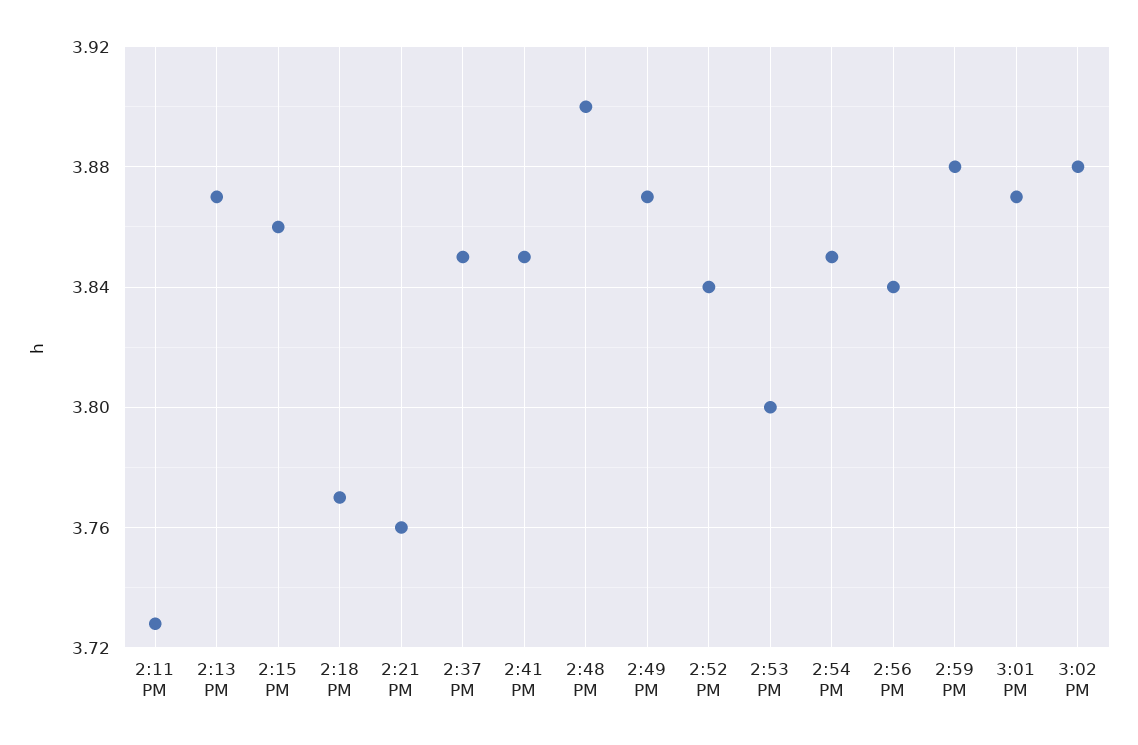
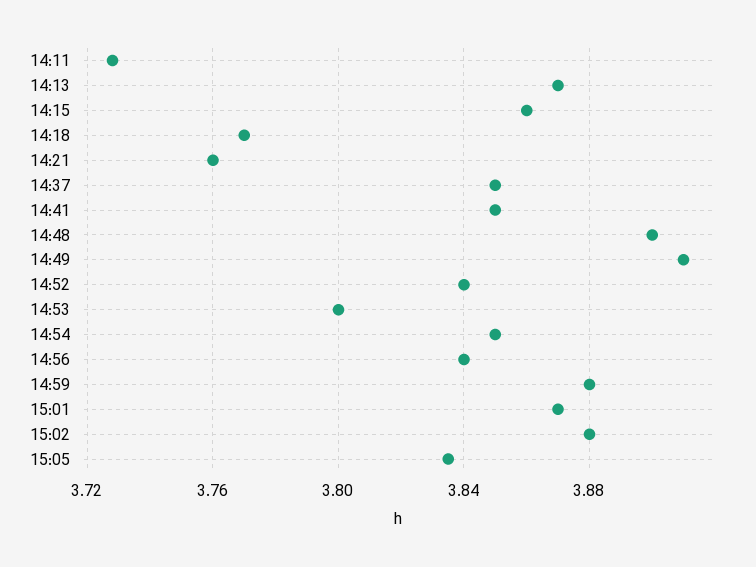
2:49 PM: 3.87 -> 3.91
15:05: none -> 3.835

